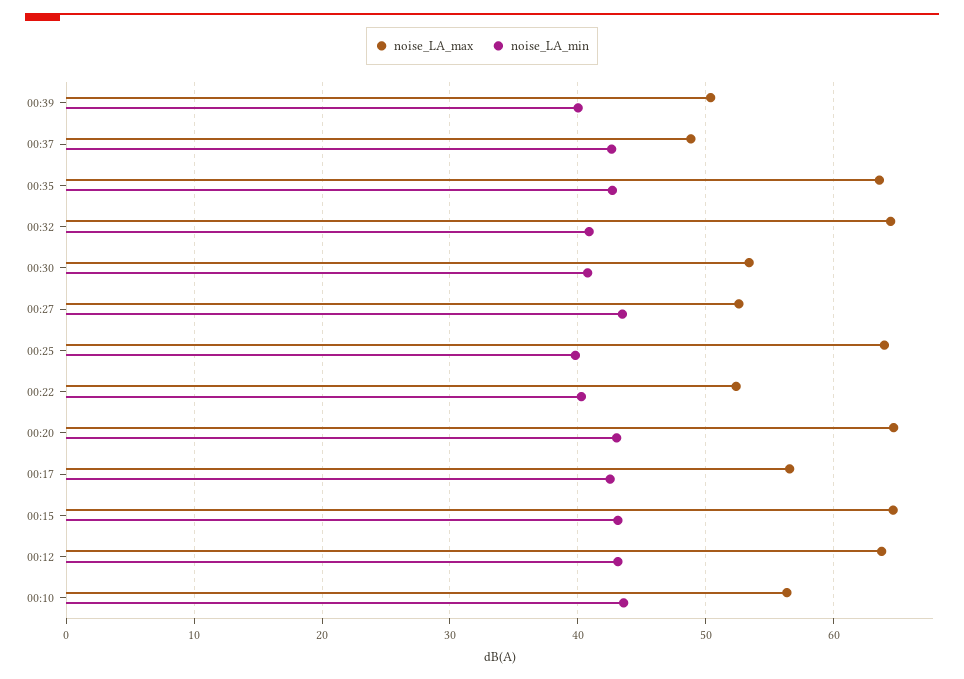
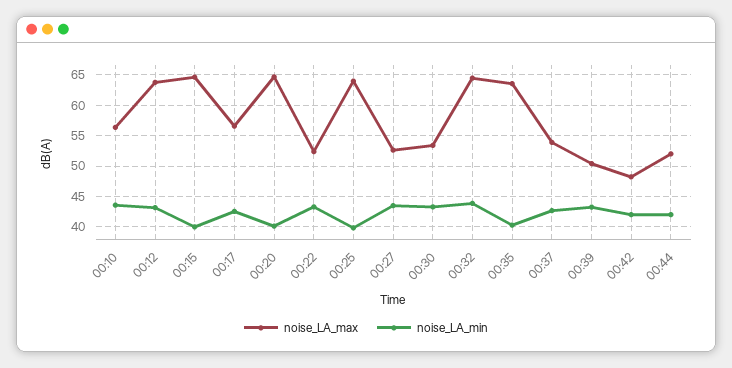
noise_LA_min, 00:39: 40 -> 43
noise_LA_max, 00:37: 49 -> 54
noise_LA_min, 00:35: 43 -> 40
noise_LA_min, 00:32: 41 -> 44
noise_LA_min, 00:30: 41 -> 43
noise_LA_min, 00:22: 40 -> 43
noise_LA_min, 00:20: 43 -> 40
noise_LA_min, 00:15: 43 -> 40
noise_LA_max, 00:42: none -> 48
noise_LA_min, 00:42: none -> 42
noise_LA_max, 00:44: none -> 52
noise_LA_min, 00:44: none -> 42

